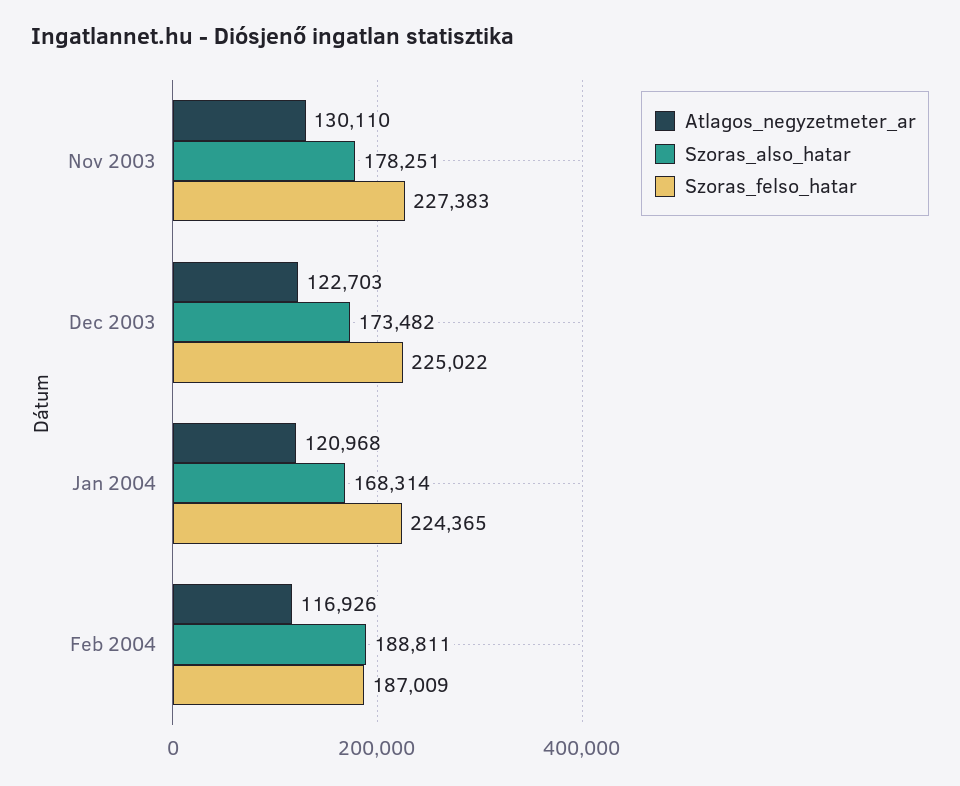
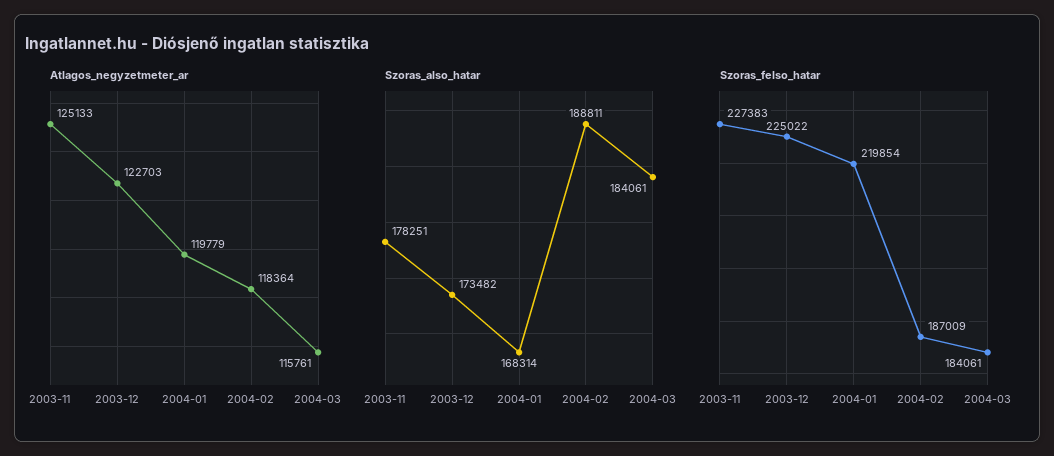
Atlagos_negyzetmeter_ar, Nov 2003: 130110 -> 125133
Atlagos_negyzetmeter_ar, Jan 2004: 120968 -> 119779
Szoras_felso_hatar, Jan 2004: 224365 -> 219854
Atlagos_negyzetmeter_ar, Feb 2004: 116926 -> 118364
Atlagos_negyzetmeter_ar, 2004-03: none -> 115761
Szoras_also_hatar, 2004-03: none -> 184061
Szoras_felso_hatar, 2004-03: none -> 184061

